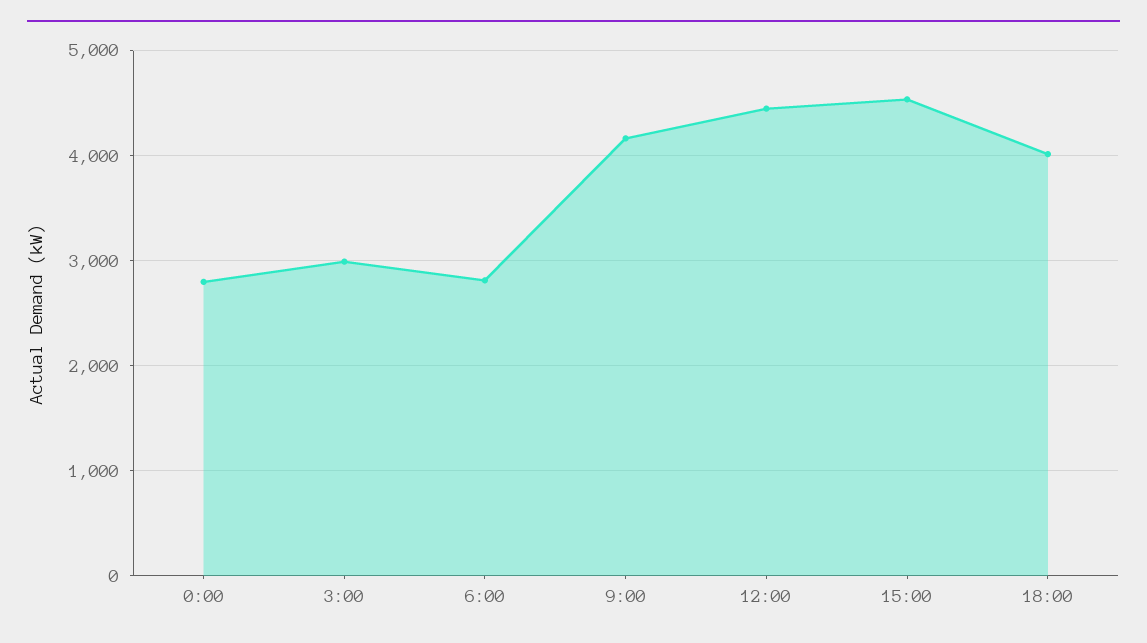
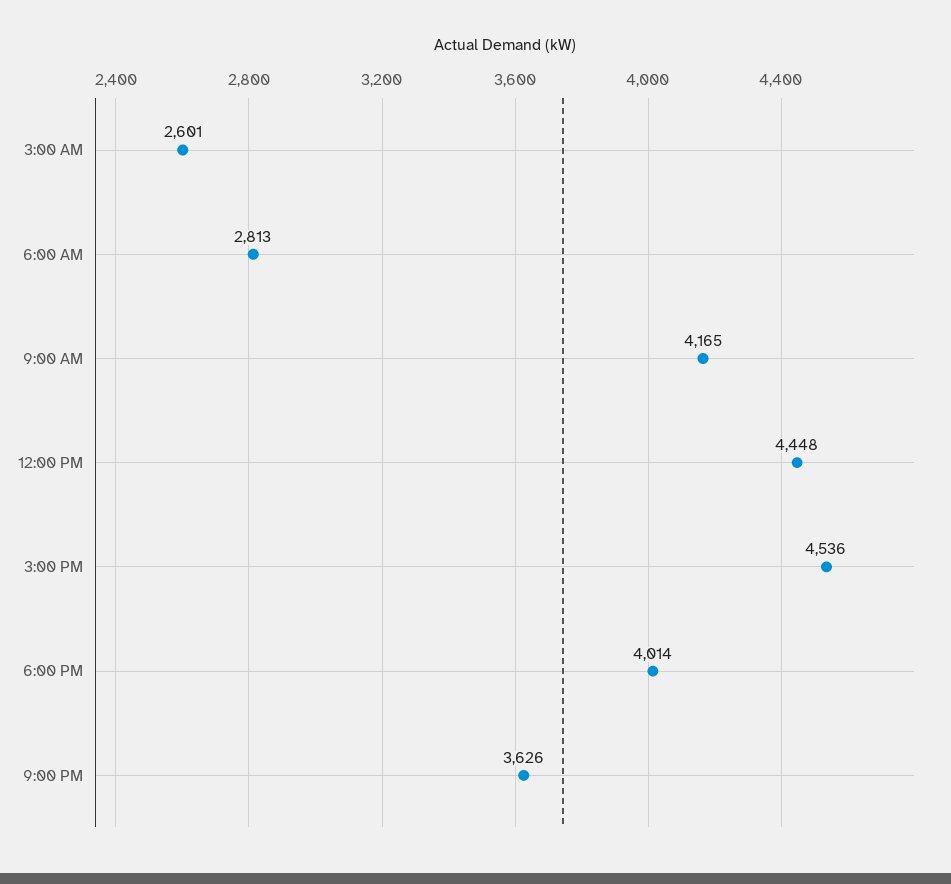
0:00: 2800 -> none
3:00: 3000 -> 2601
9:00 PM: none -> 3626

